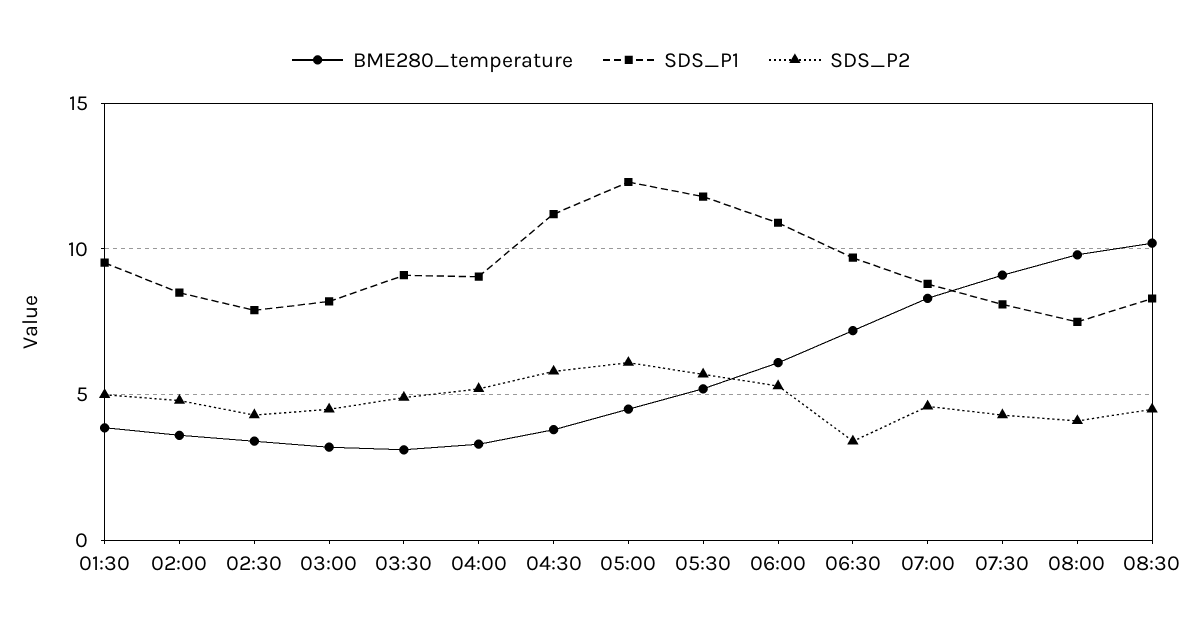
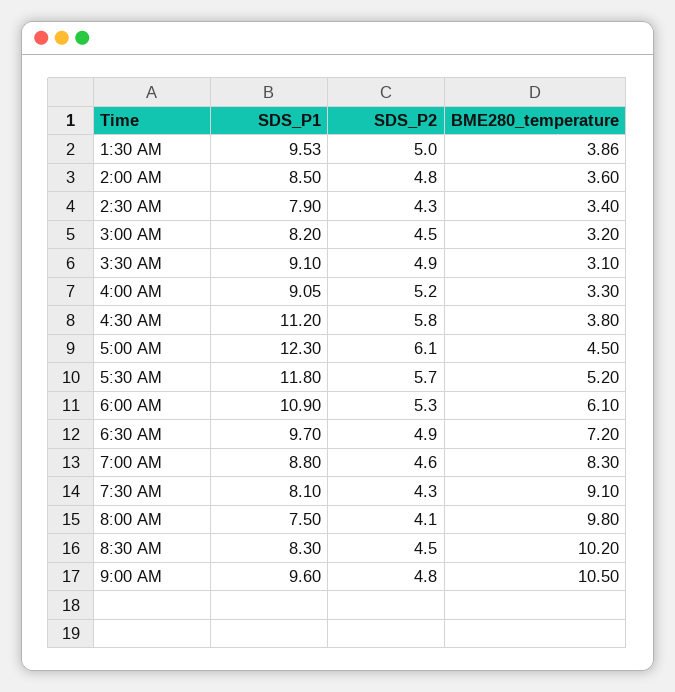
SDS_P2, 06:30: 3.5 -> 4.9
SDS_P1, 9:00 AM: none -> 9.6
SDS_P2, 9:00 AM: none -> 4.8
BME280_temperature, 9:00 AM: none -> 10.5

